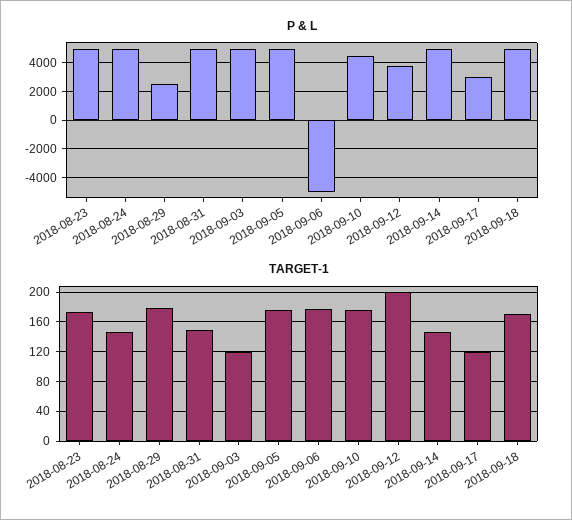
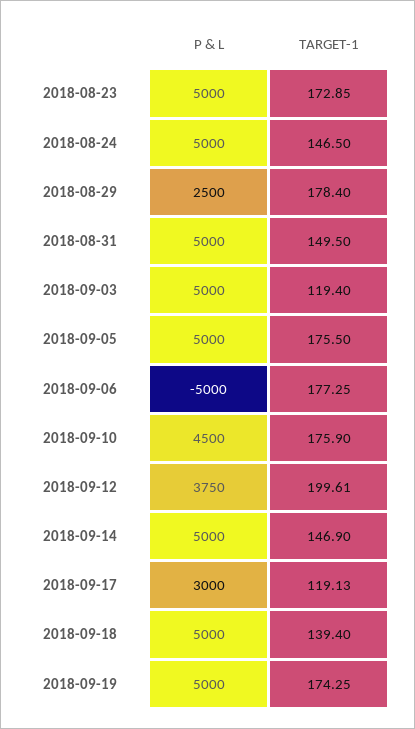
TARGET-1, 2018-09-18: 170 -> 139.4
P & L, 2018-09-19: none -> 5000
TARGET-1, 2018-09-19: none -> 174.25

